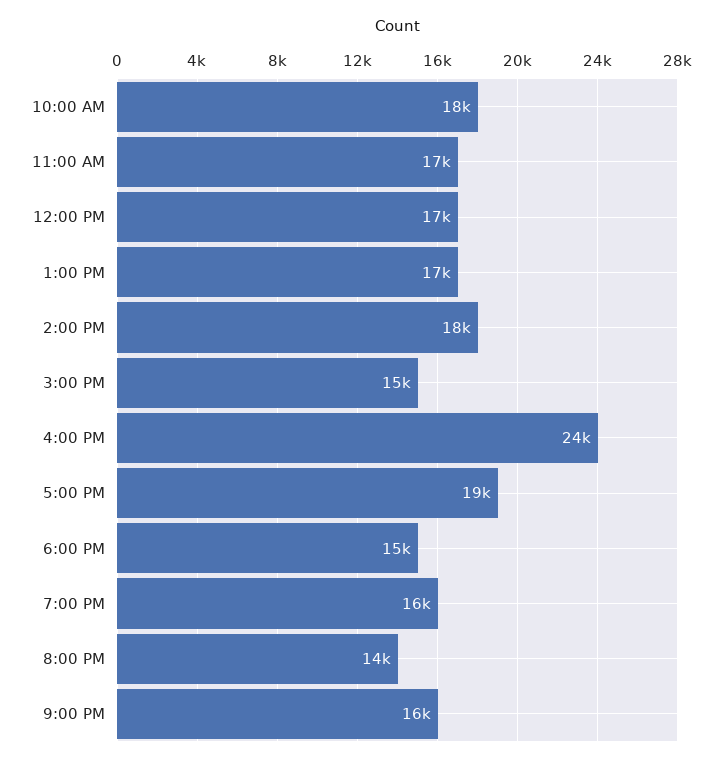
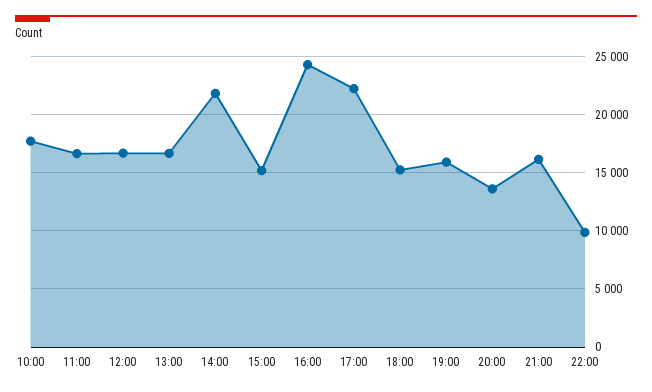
2:00 PM: 18000 -> 22000
5:00 PM: 19000 -> 22000
22:00: none -> 10000

